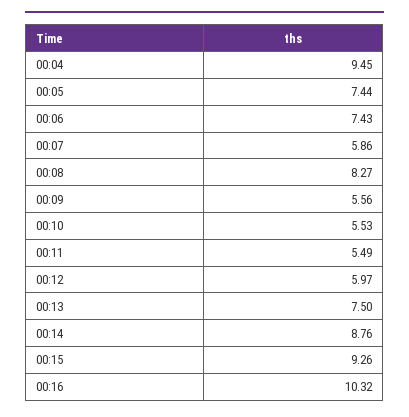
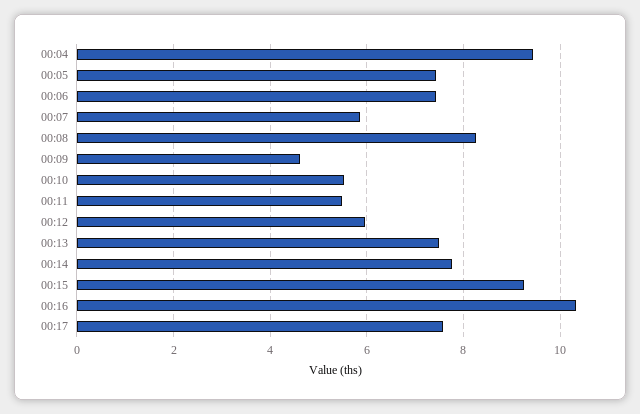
00:09: 5.56 -> 4.6
00:14: 8.76 -> 7.8
00:17: none -> 7.6

